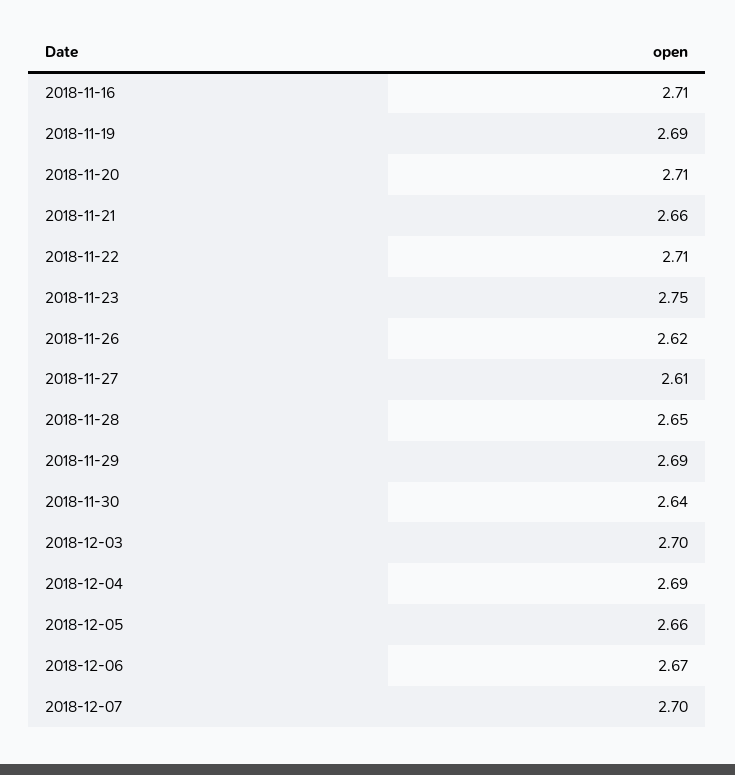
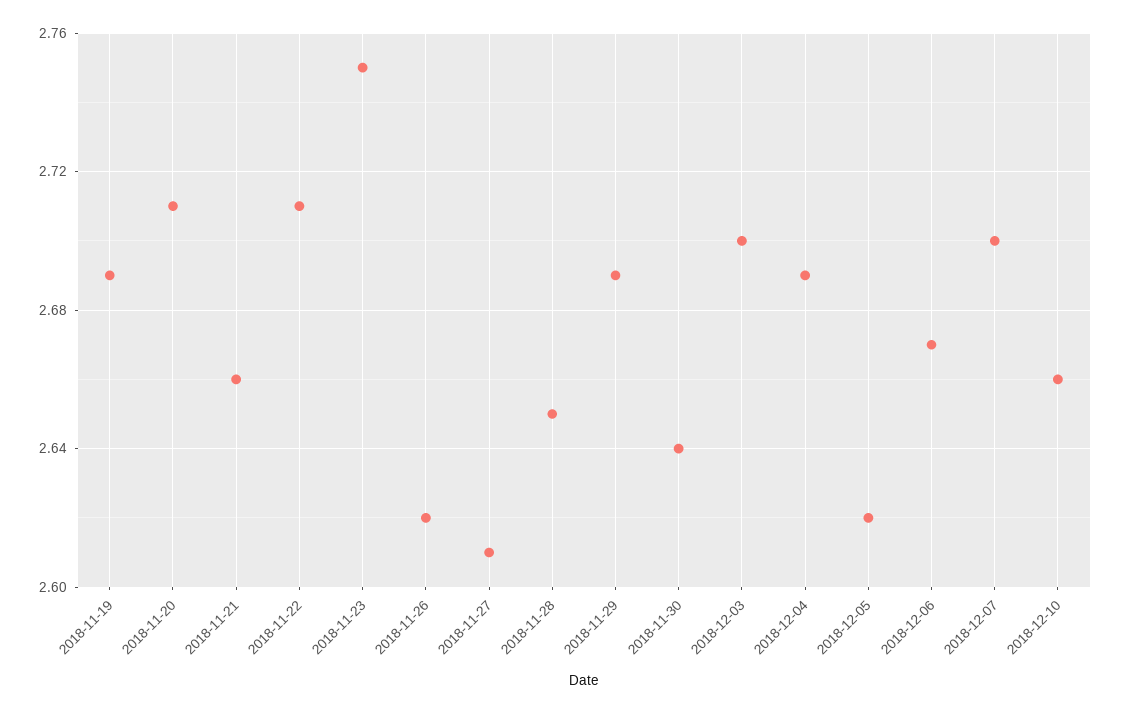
2018-11-16: 2.71 -> none
2018-12-05: 2.66 -> 2.62
2018-12-10: none -> 2.66

